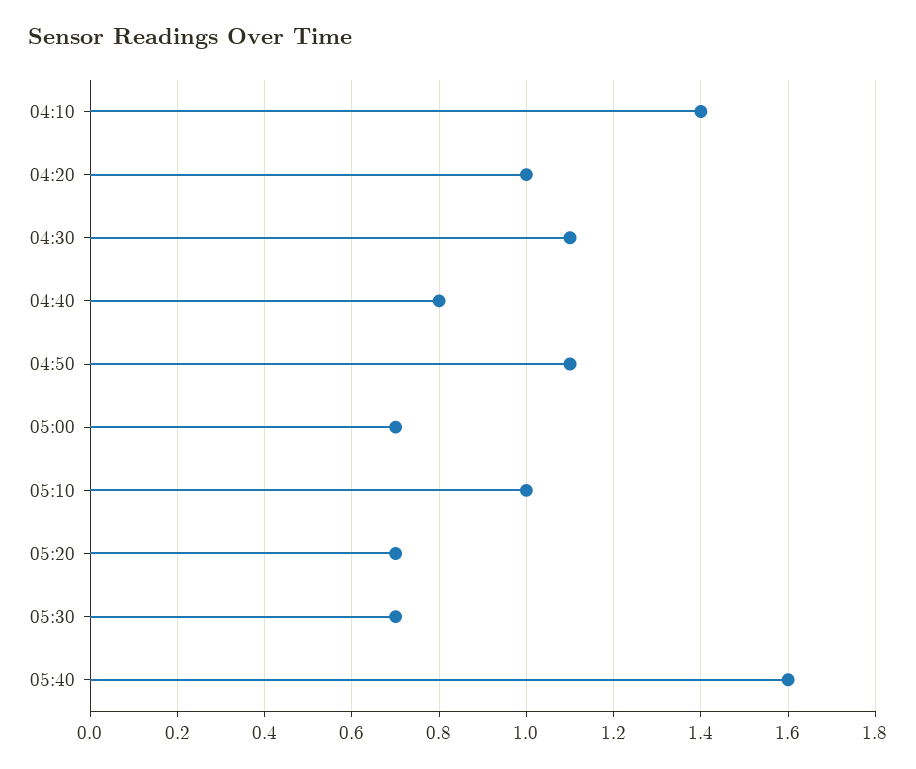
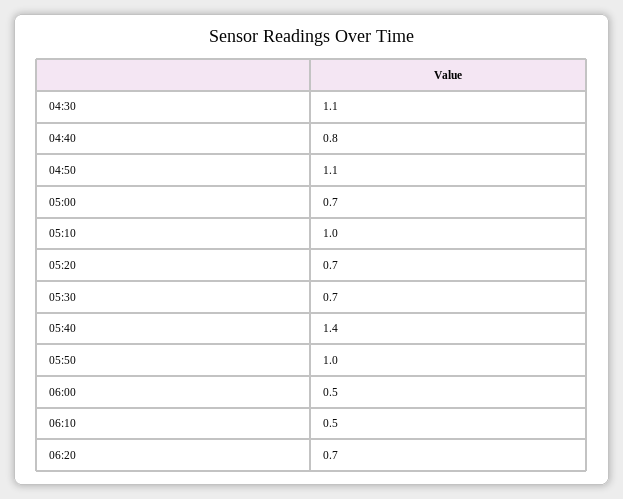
04:10: 1.4 -> none
04:20: 1 -> none
05:40: 1.6 -> 1.4
05:50: none -> 1
06:00: none -> 0.5
06:10: none -> 0.5
06:20: none -> 0.7

